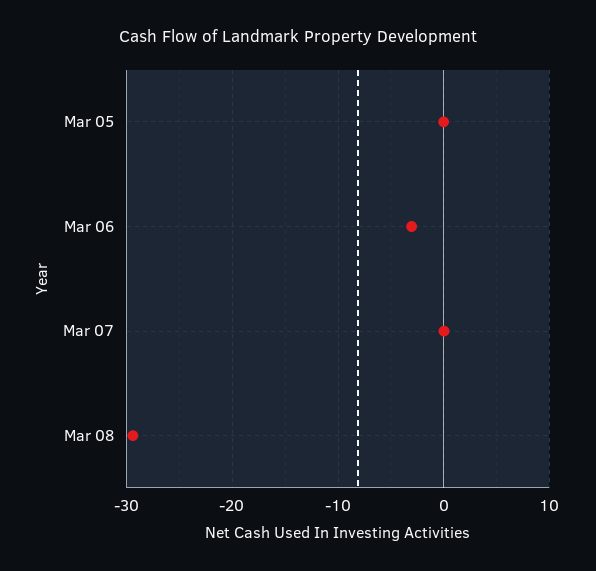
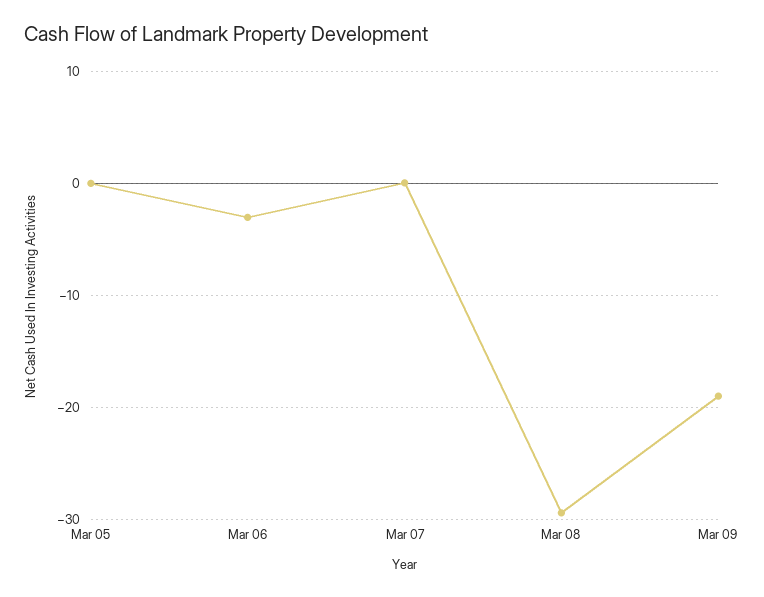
Mar 09: none -> -19

